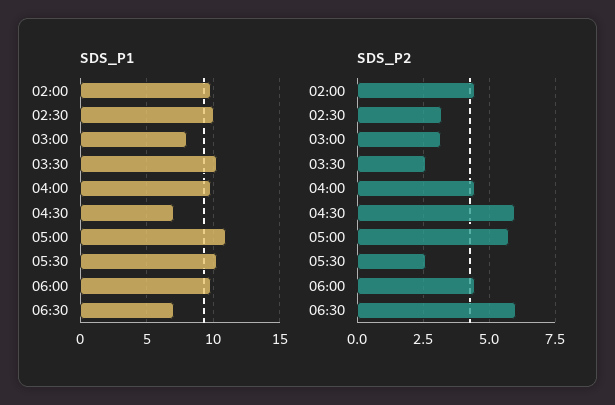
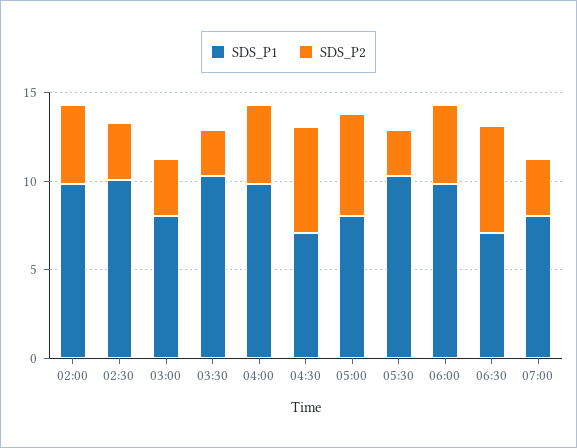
SDS_P1, 05:00: 11 -> 8
SDS_P1, 07:00: none -> 8
SDS_P2, 07:00: none -> 3

